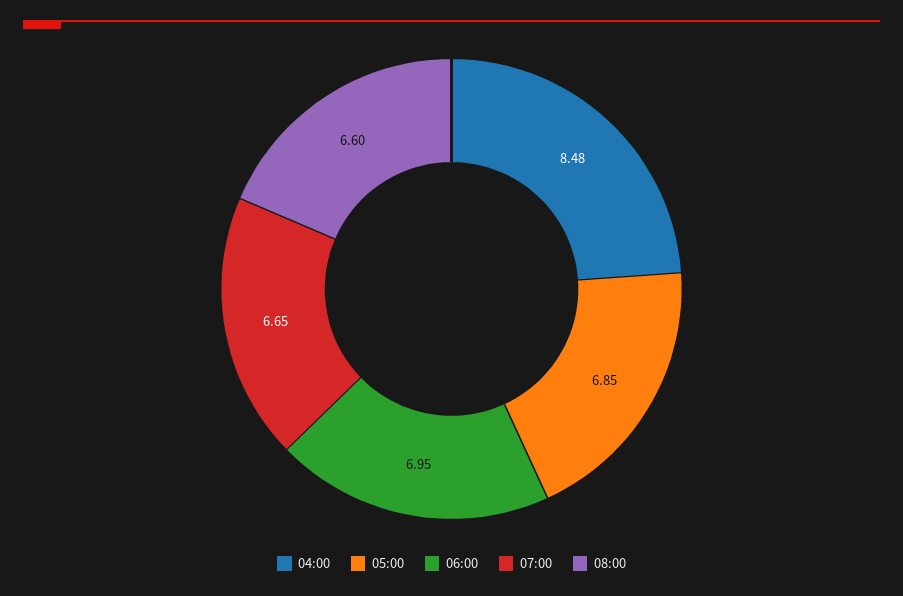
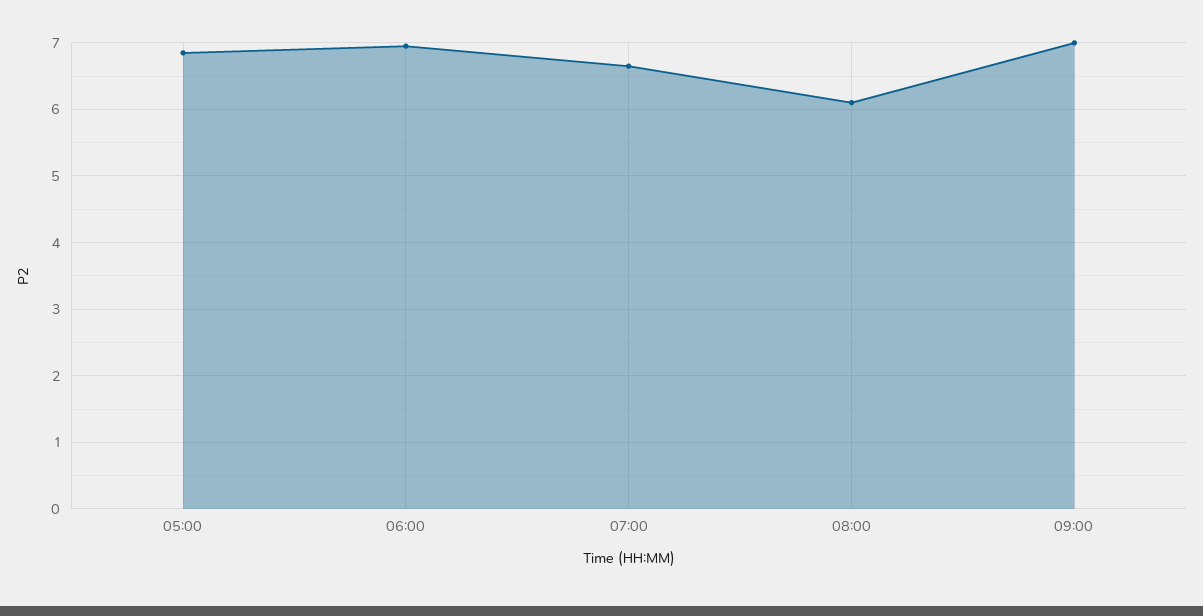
04:00: 8.48 -> none
08:00: 6.6 -> 6.1
09:00: none -> 7

